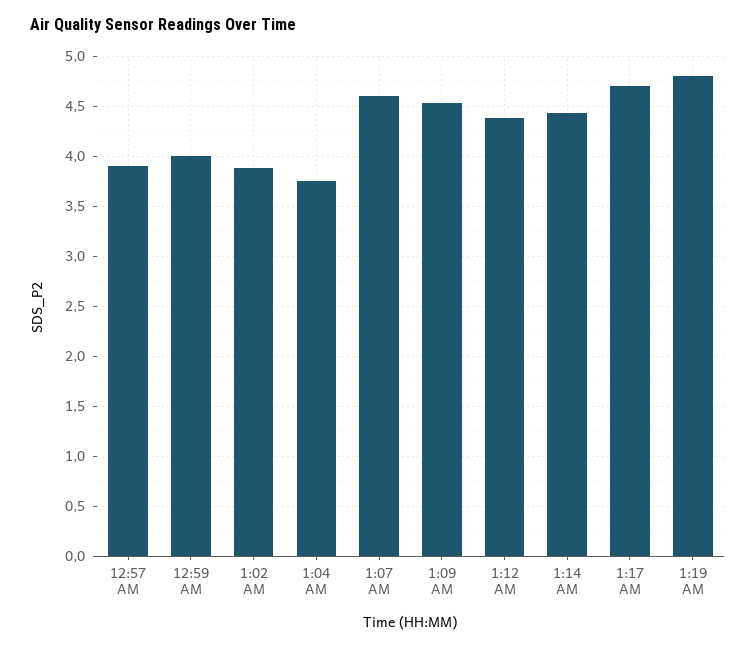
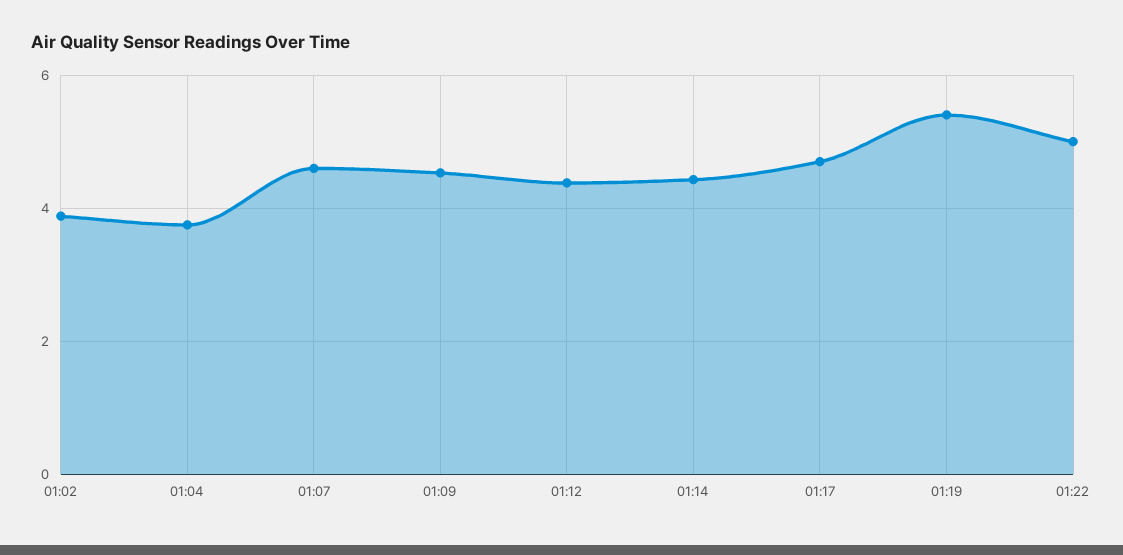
12:57 AM: 3.9 -> none
12:59 AM: 4 -> none
1:19 AM: 4.8 -> 5.4
01:22: none -> 5

